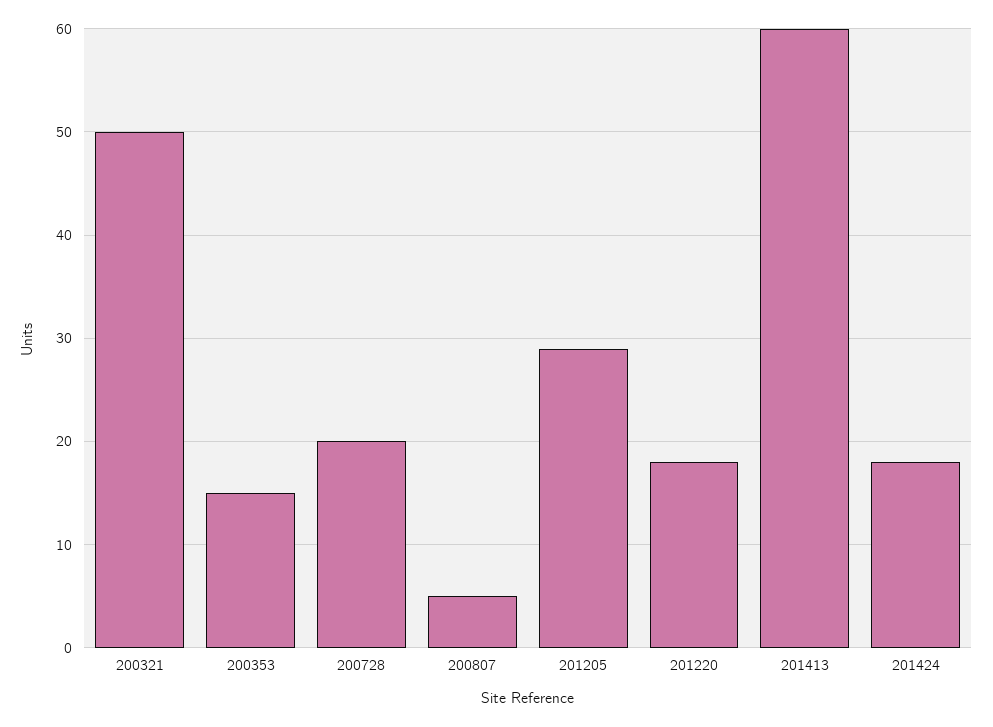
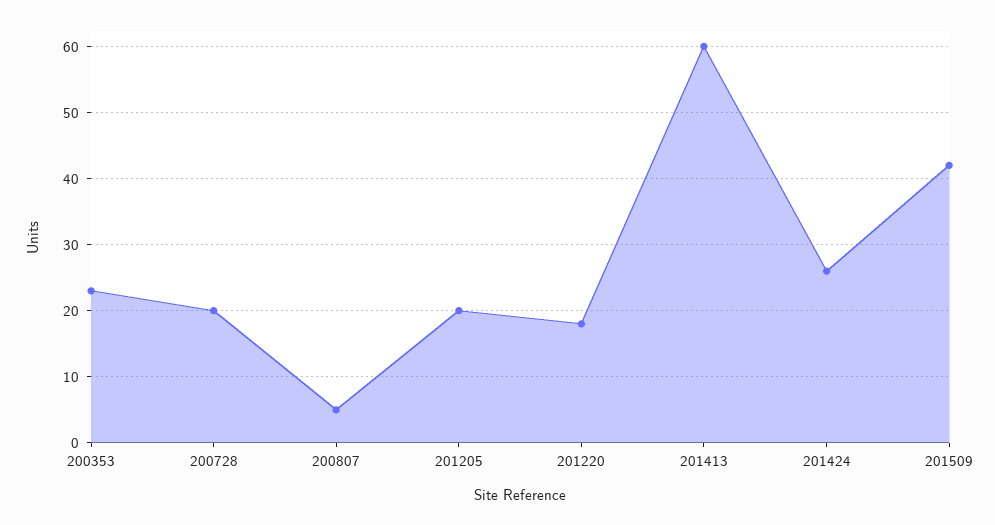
200321: 50 -> none
200353: 15 -> 23
201205: 29 -> 20
201424: 18 -> 26
201509: none -> 42

